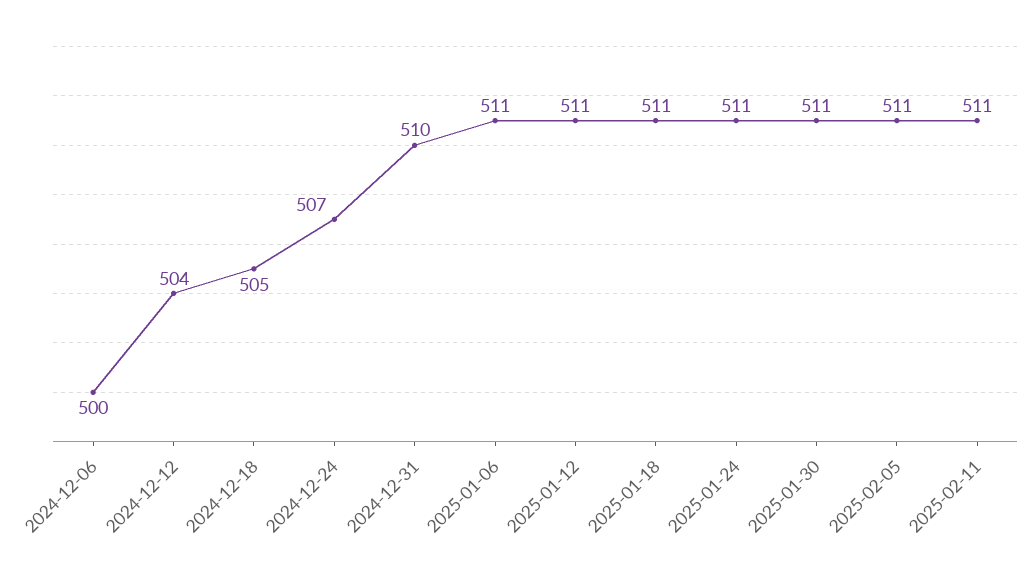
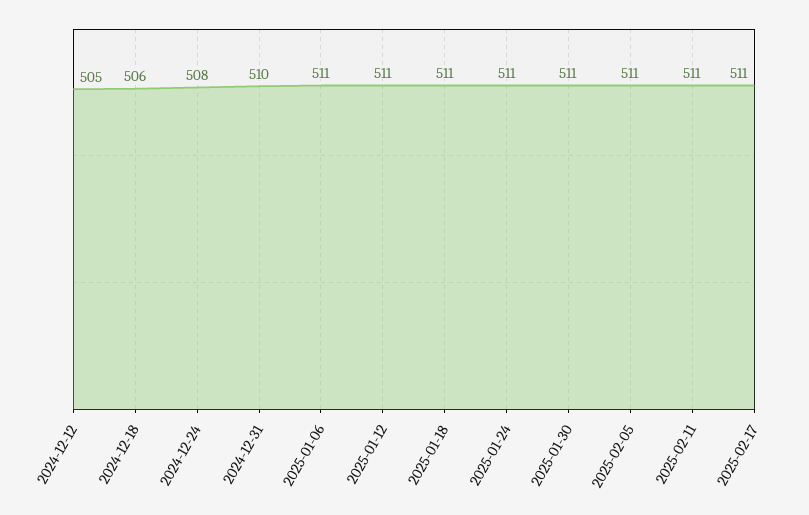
2024-12-06: 500 -> none
2024-12-12: 504 -> 505
2024-12-18: 505 -> 506
2024-12-24: 507 -> 508
2025-02-17: none -> 511

